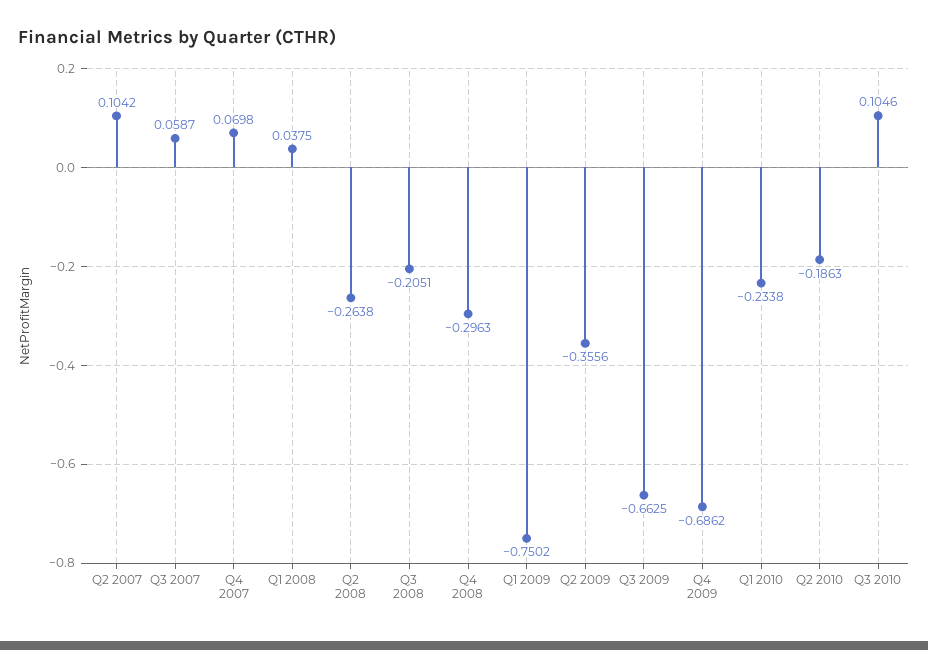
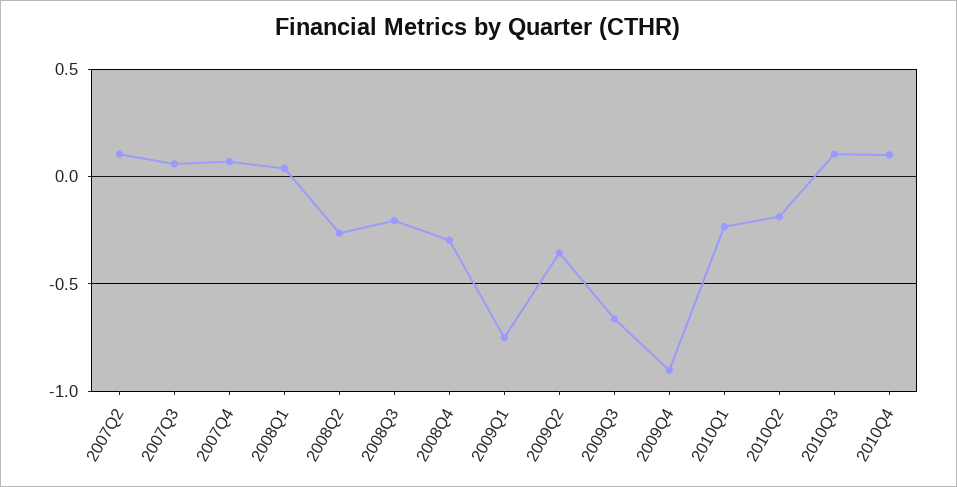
Q4 2009: -0.6862 -> -0.9
2010Q4: none -> 0.1

